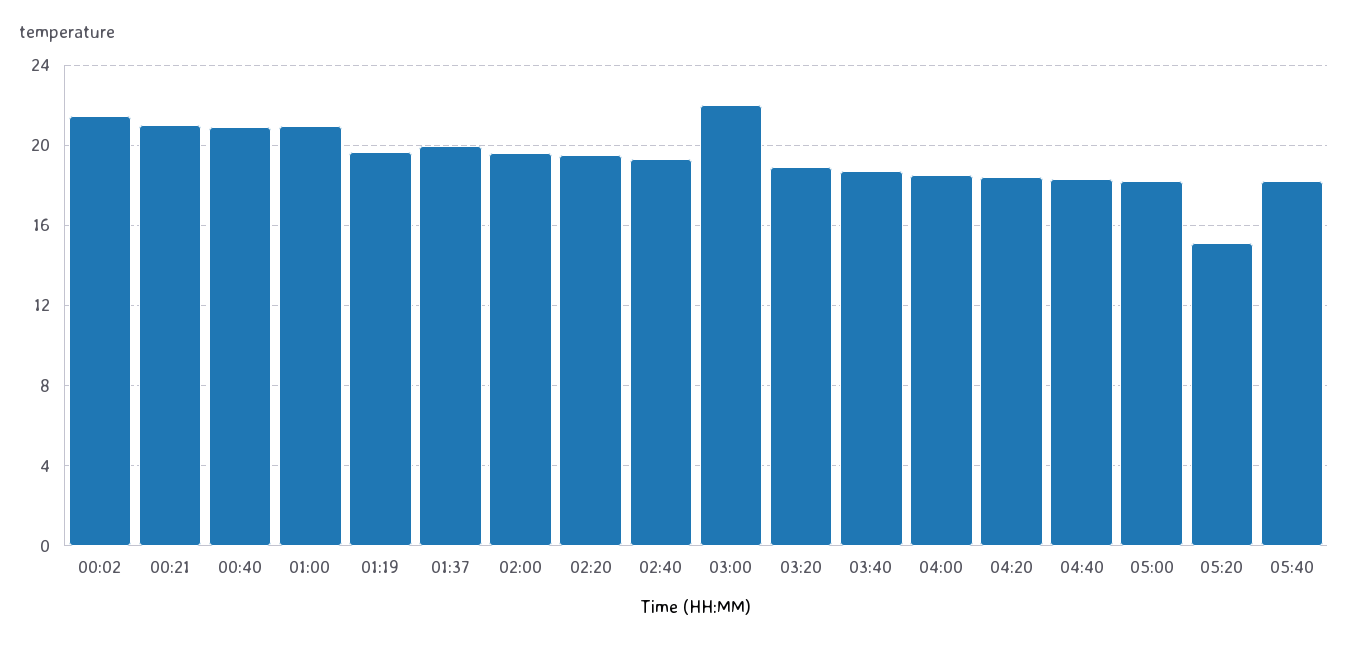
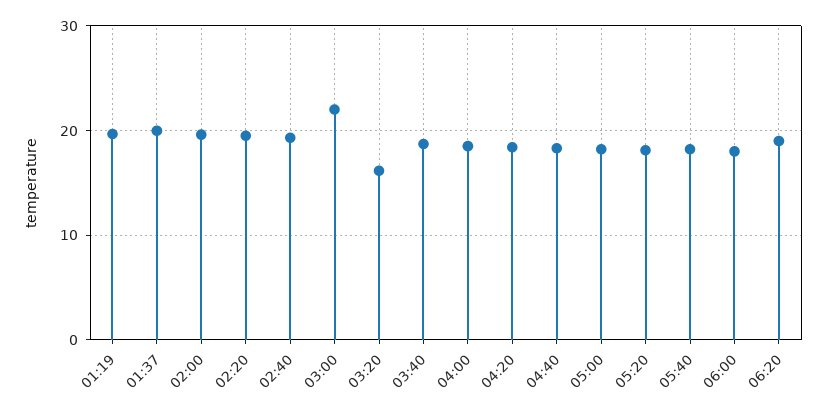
00:02: 21.5 -> none
00:21: 21 -> none
00:40: 21 -> none
01:00: 21 -> none
03:20: 19 -> 16
05:20: 15 -> 18
06:00: none -> 18
06:20: none -> 19

